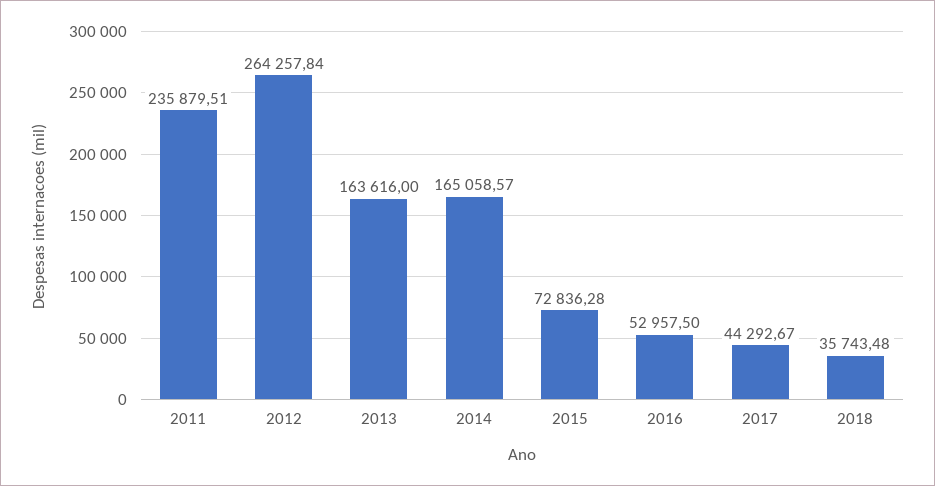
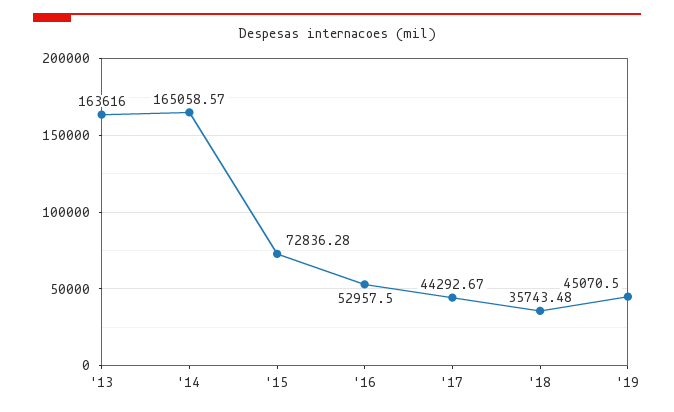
2011: 235879.51 -> none
2012: 264257.84 -> none
'19: none -> 45070.5

